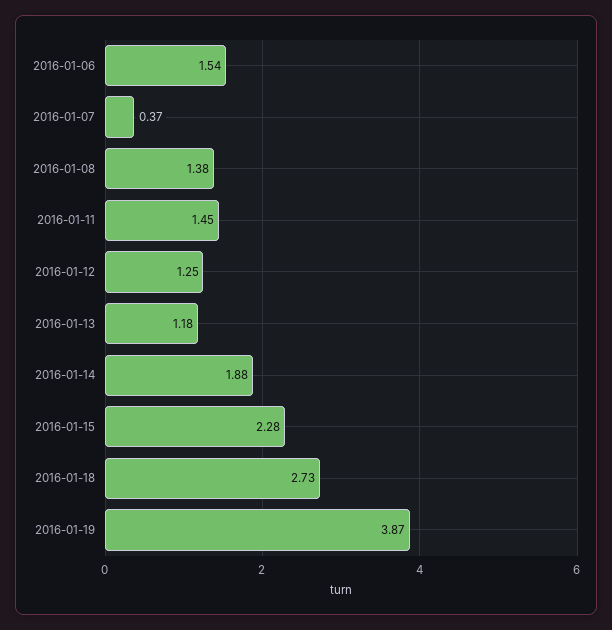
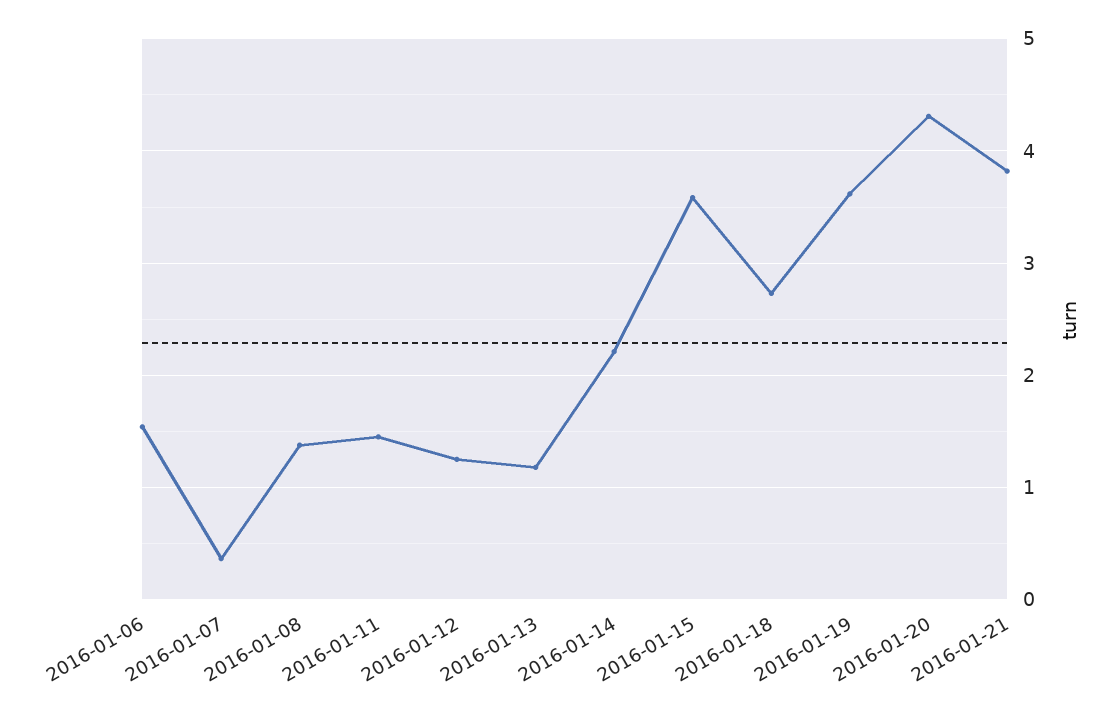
2016-01-14: 1.88 -> 2.2
2016-01-15: 2.28 -> 3.6
2016-01-19: 3.87 -> 3.6
2016-01-20: none -> 4.3
2016-01-21: none -> 3.8

